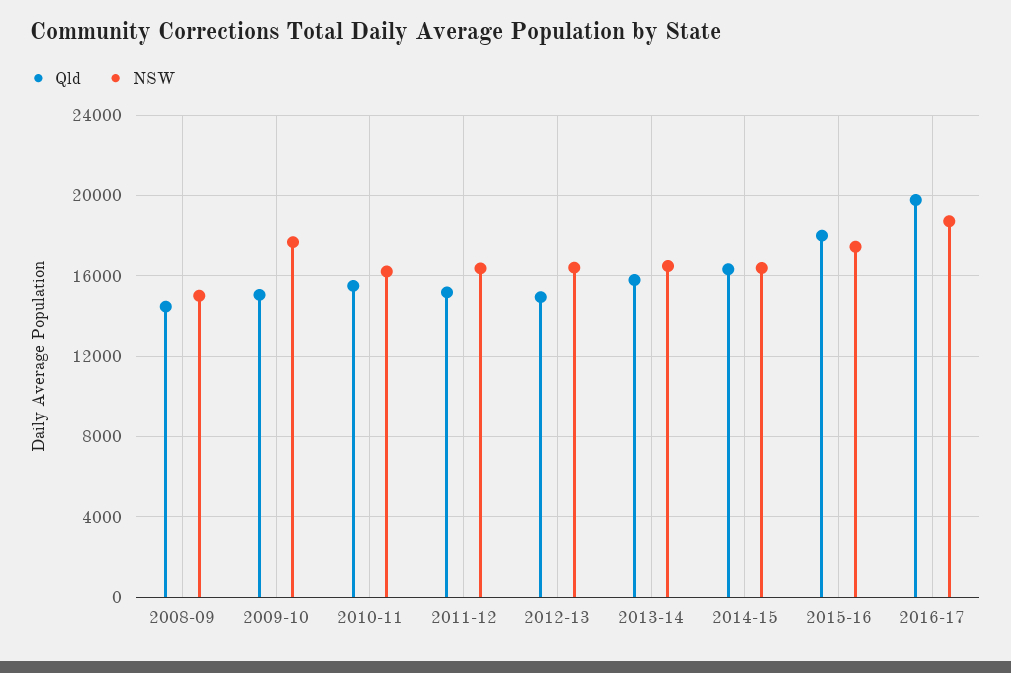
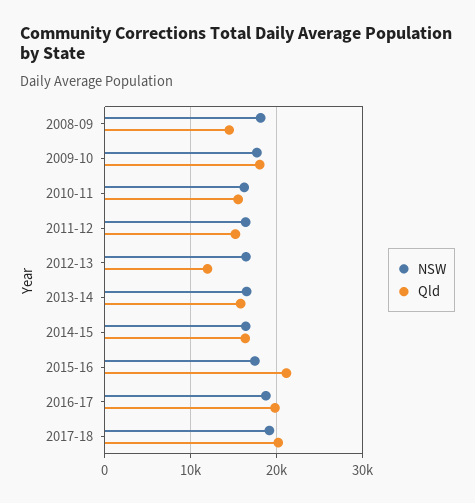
NSW, 2008-09: 15000 -> 18000
Qld, 2009-10: 15000 -> 18000
Qld, 2012-13: 15000 -> 12000
Qld, 2015-16: 18000 -> 21000
NSW, 2017-18: none -> 19000
Qld, 2017-18: none -> 20000

